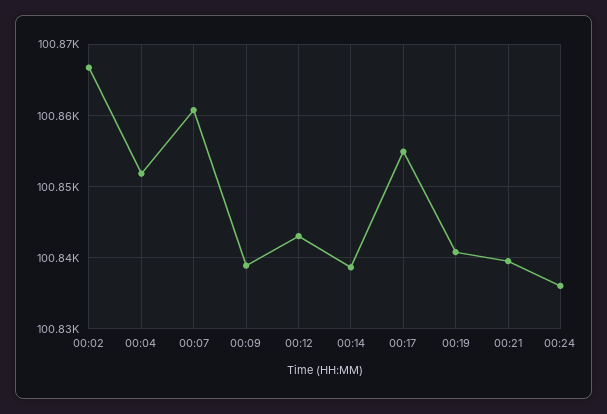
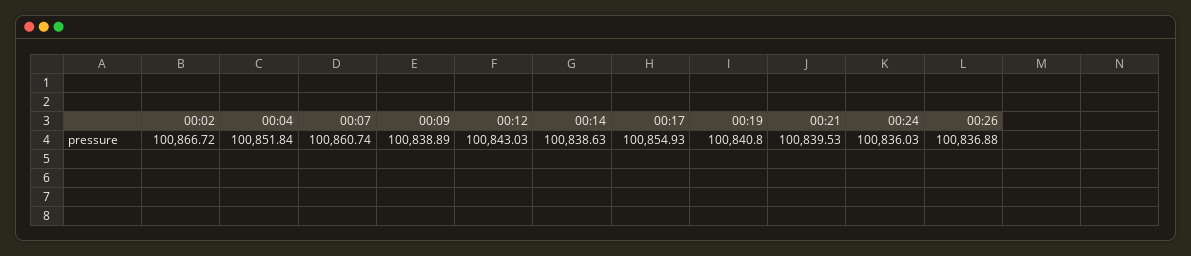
00:26: none -> 100836.88

